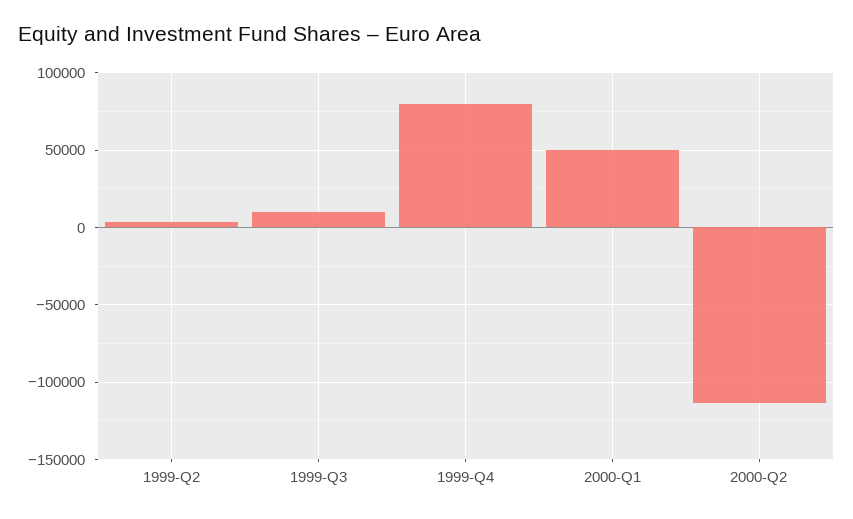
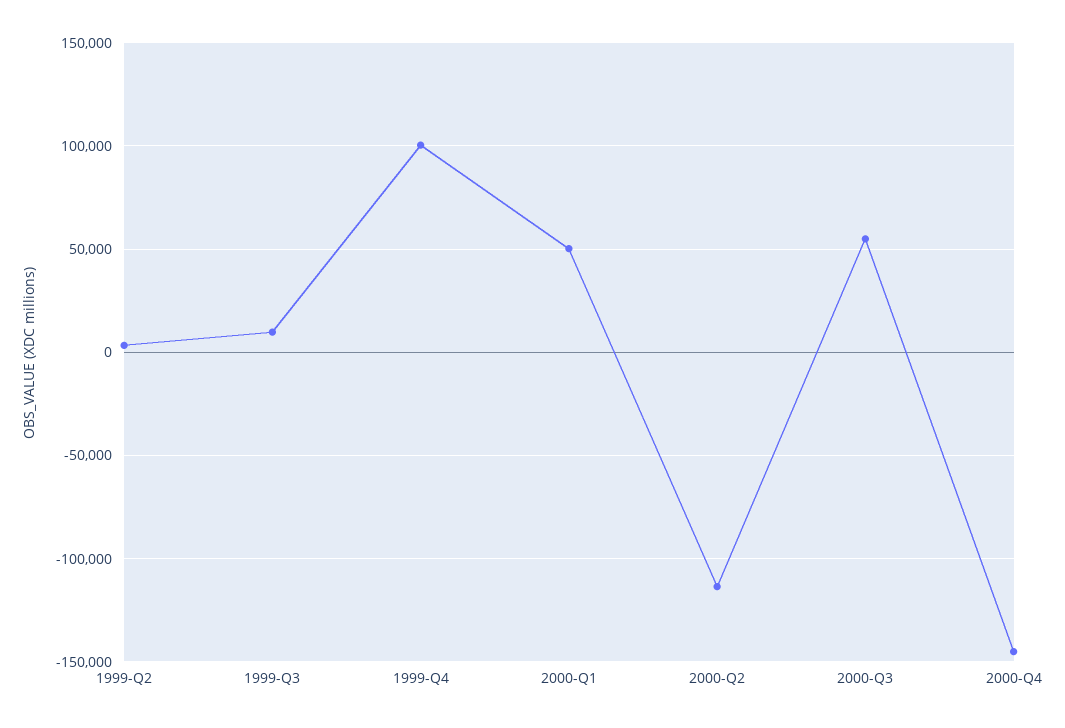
1999-Q4: 80000 -> 100000
2000-Q3: none -> 55000
2000-Q4: none -> -145000

